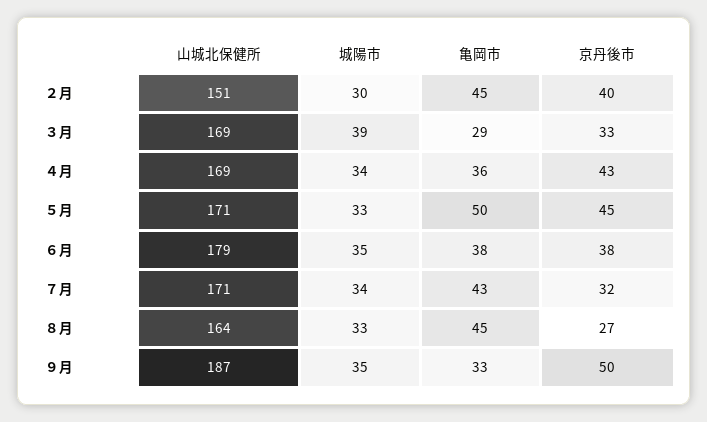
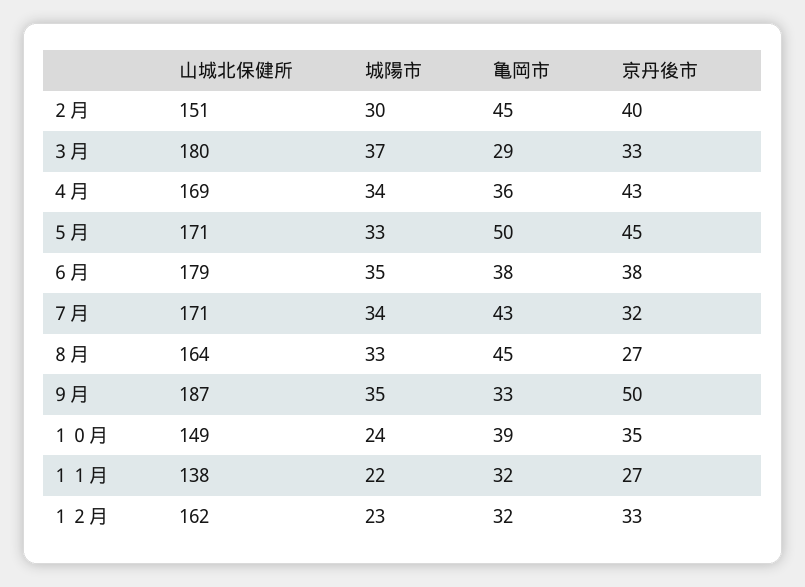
山城北保健所, ３月: 169 -> 180
城陽市, ３月: 39 -> 37
山城北保健所, １０月: none -> 149
城陽市, １０月: none -> 24
亀岡市, １０月: none -> 39
京丹後市, １０月: none -> 35
山城北保健所, １１月: none -> 138
城陽市, １１月: none -> 22
亀岡市, １１月: none -> 32
京丹後市, １１月: none -> 27
山城北保健所, １２月: none -> 162
城陽市, １２月: none -> 23
亀岡市, １２月: none -> 32
京丹後市, １２月: none -> 33

